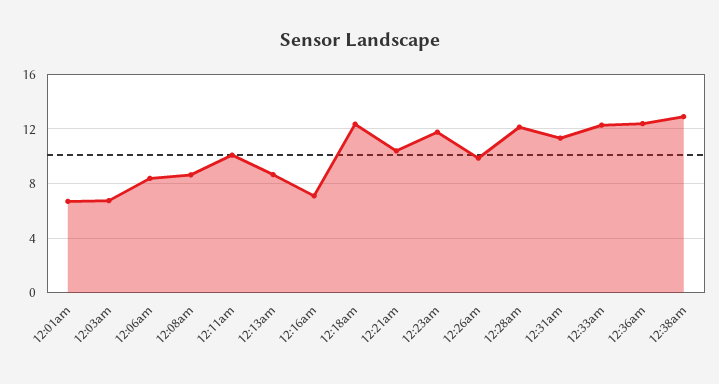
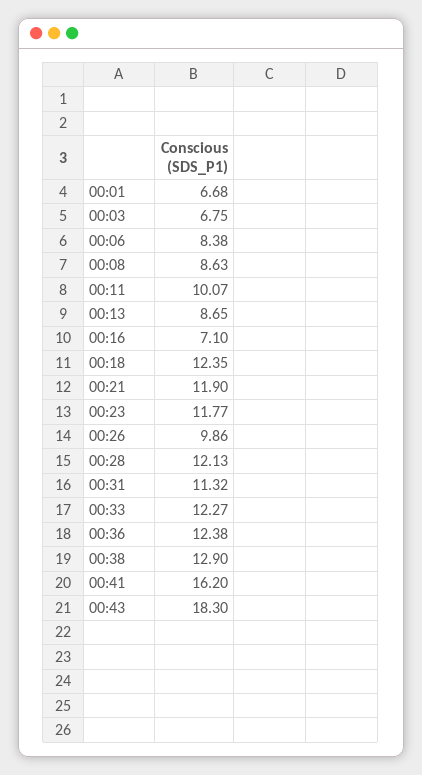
12:21am: 10.5 -> 11.9
00:41: none -> 16.2
00:43: none -> 18.3

